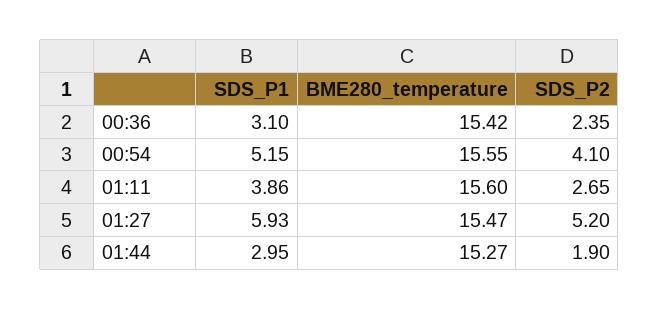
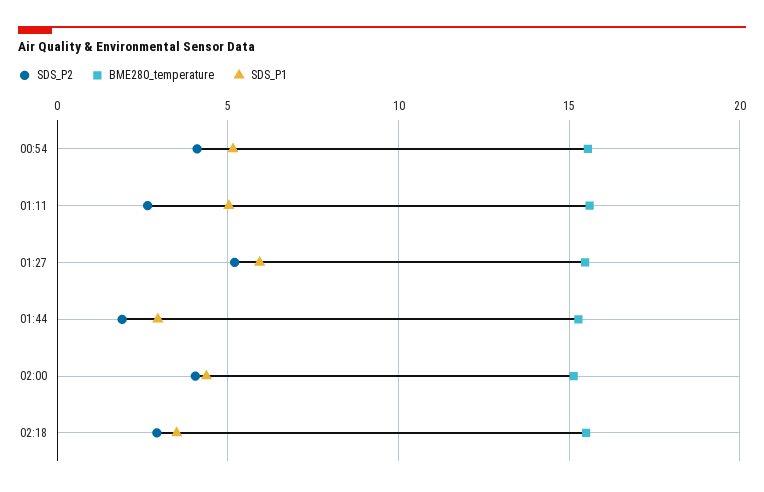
SDS_P1, 00:36: 3.1 -> none
BME280_temperature, 00:36: 15.42 -> none
SDS_P2, 00:36: 2.35 -> none
SDS_P1, 01:11: 3.86 -> 5
SDS_P2, 02:00: none -> 4
BME280_temperature, 02:00: none -> 15
SDS_P1, 02:00: none -> 4.5
SDS_P2, 02:18: none -> 3
BME280_temperature, 02:18: none -> 15.5
SDS_P1, 02:18: none -> 3.5

